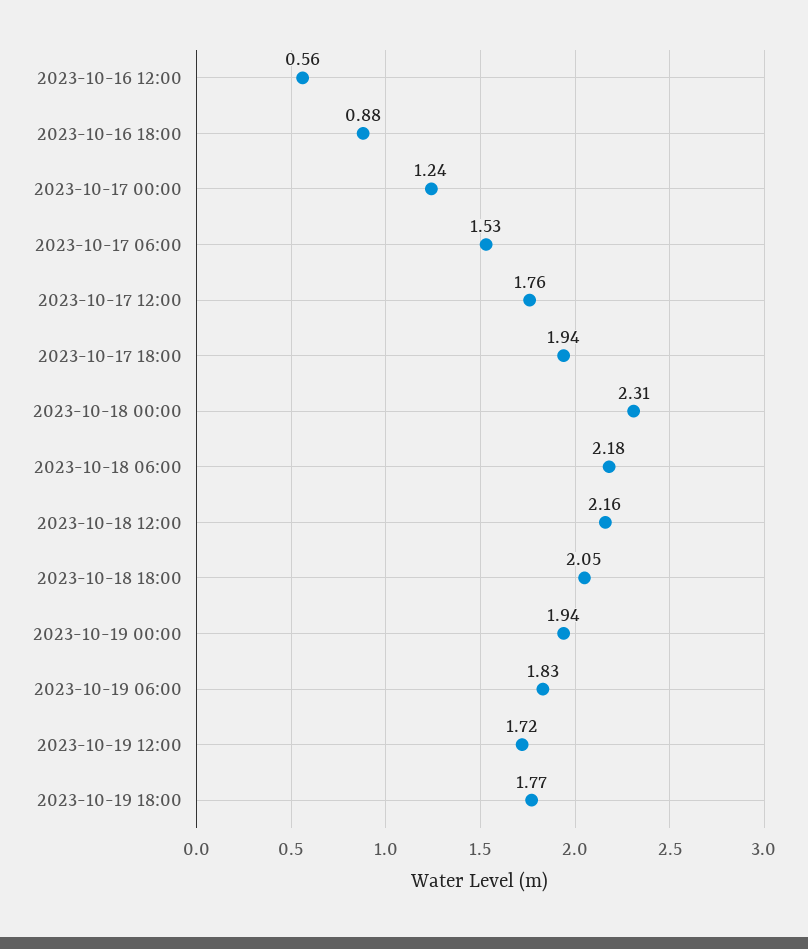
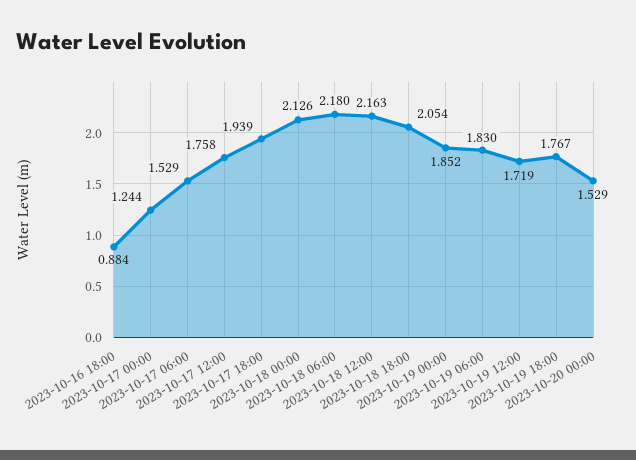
2023-10-16 12:00: 0.56 -> none
2023-10-18 00:00: 2.31 -> 2.126
2023-10-19 00:00: 1.94 -> 1.852
2023-10-20 00:00: none -> 1.529

